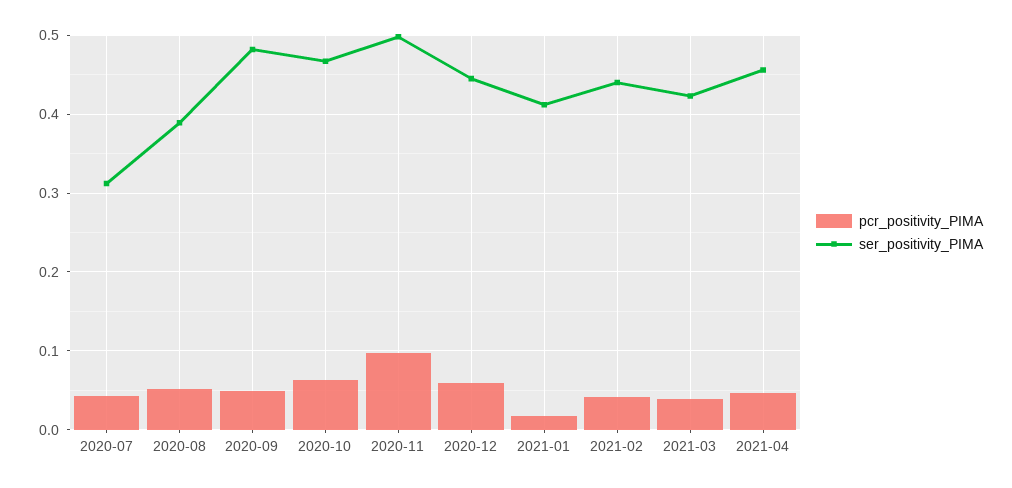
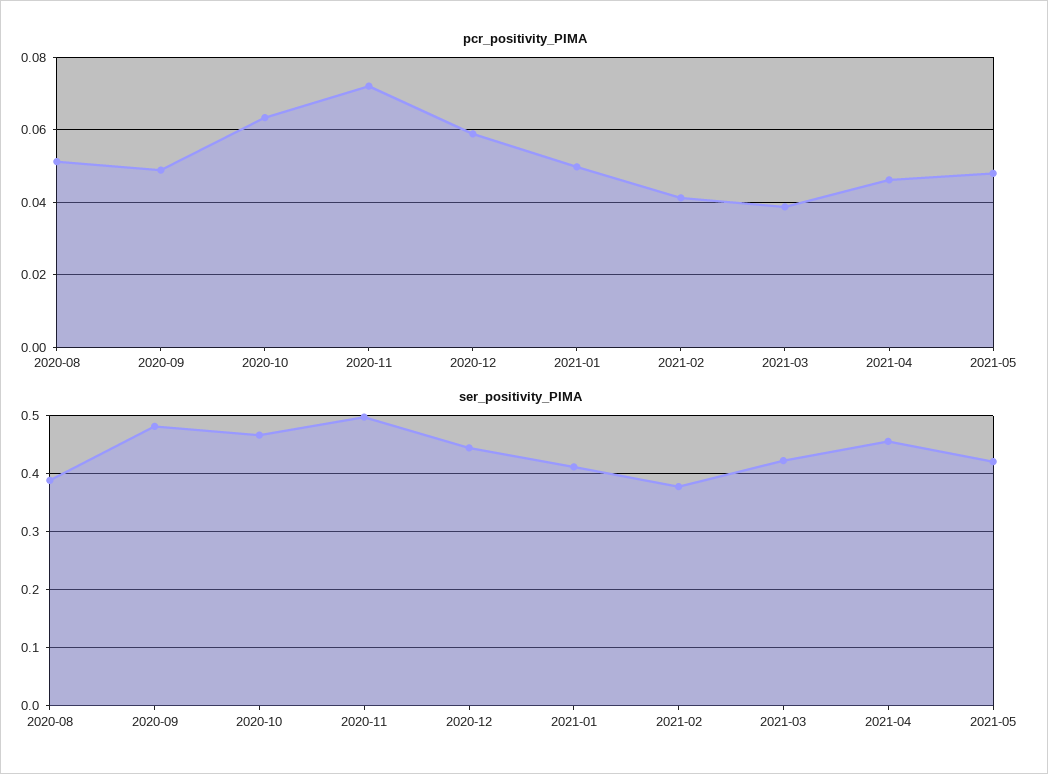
pcr_positivity_PIMA, 2020-07: 0.04 -> none
ser_positivity_PIMA, 2020-07: 0.31 -> none
pcr_positivity_PIMA, 2020-11: 0.1 -> 0.072
pcr_positivity_PIMA, 2021-01: 0.02 -> 0.05
ser_positivity_PIMA, 2021-02: 0.44 -> 0.38
pcr_positivity_PIMA, 2021-05: none -> 0.048
ser_positivity_PIMA, 2021-05: none -> 0.42

